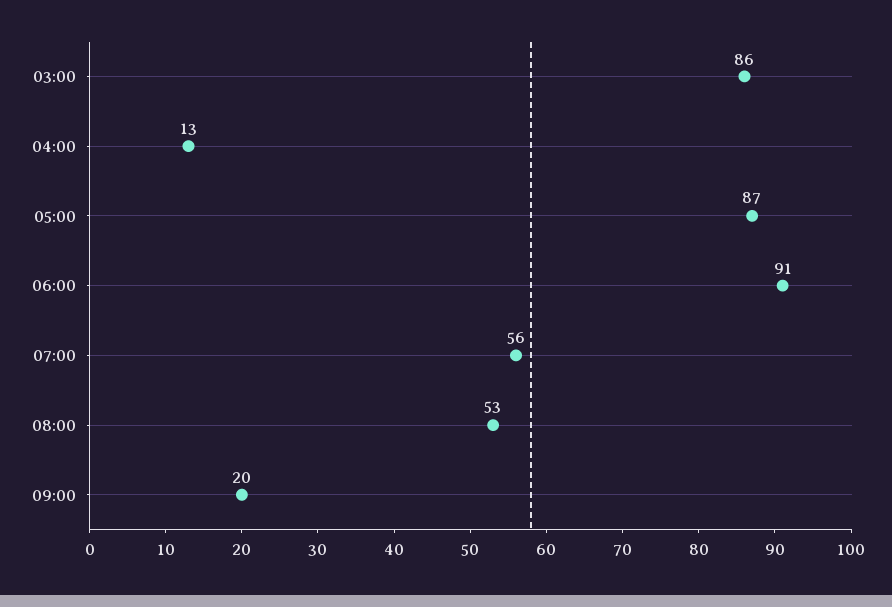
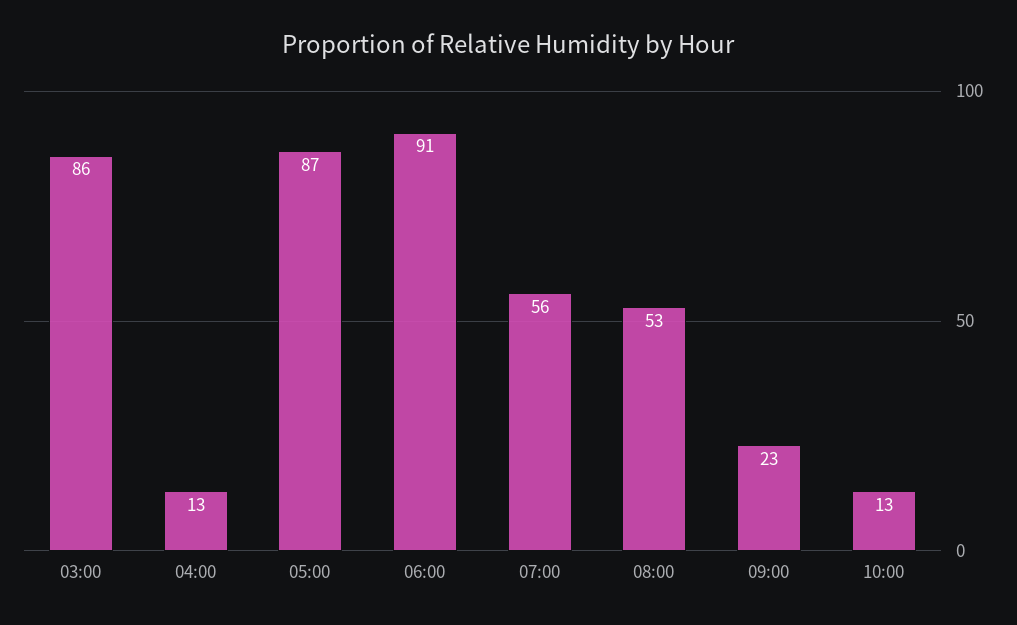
09:00: 20 -> 23
10:00: none -> 13

